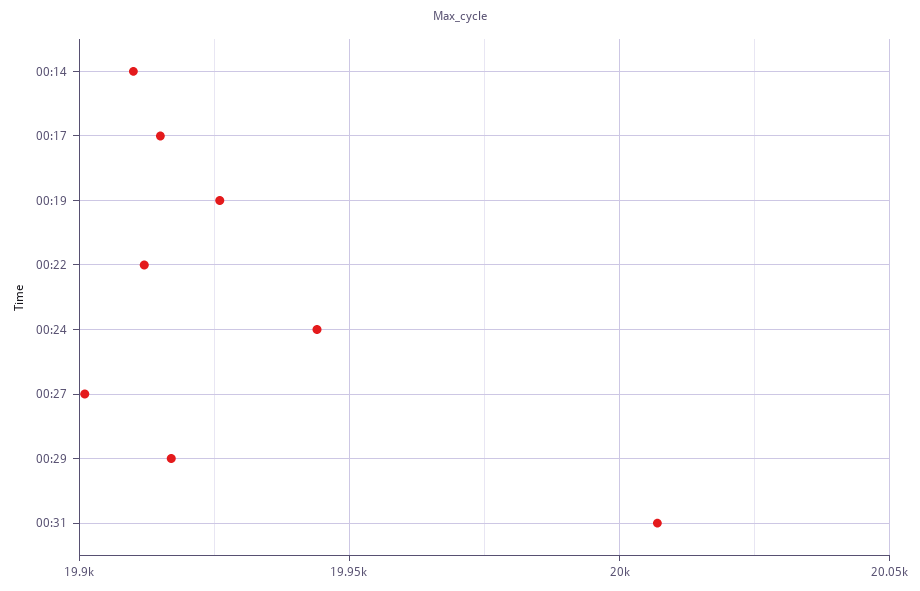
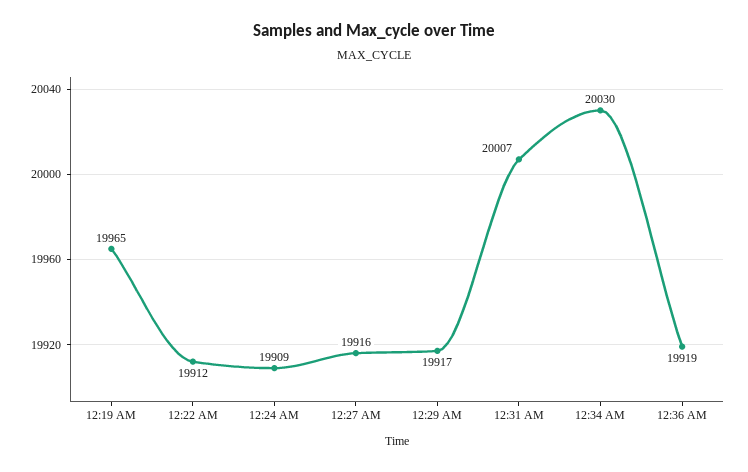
00:14: 19910 -> none
00:17: 19915 -> none
00:19: 19925 -> 19965
00:24: 19945 -> 19909
00:27: 19900 -> 19916
12:34 AM: none -> 20030
12:36 AM: none -> 19919

